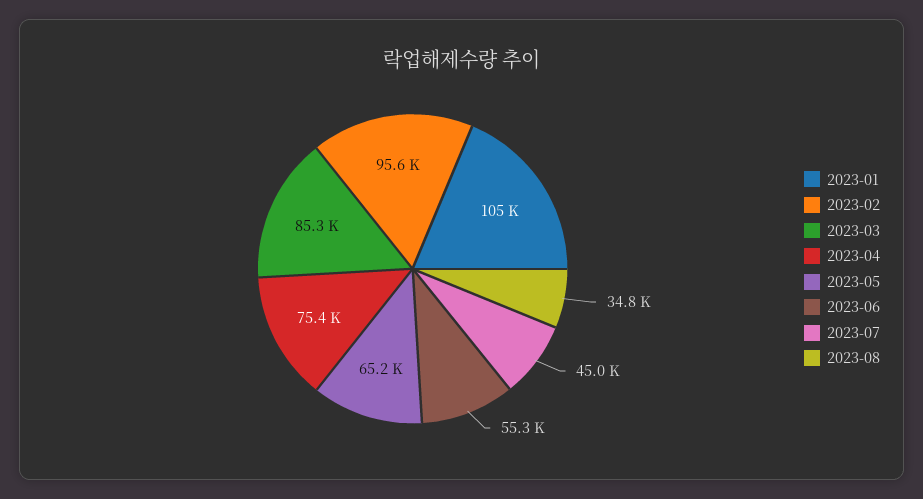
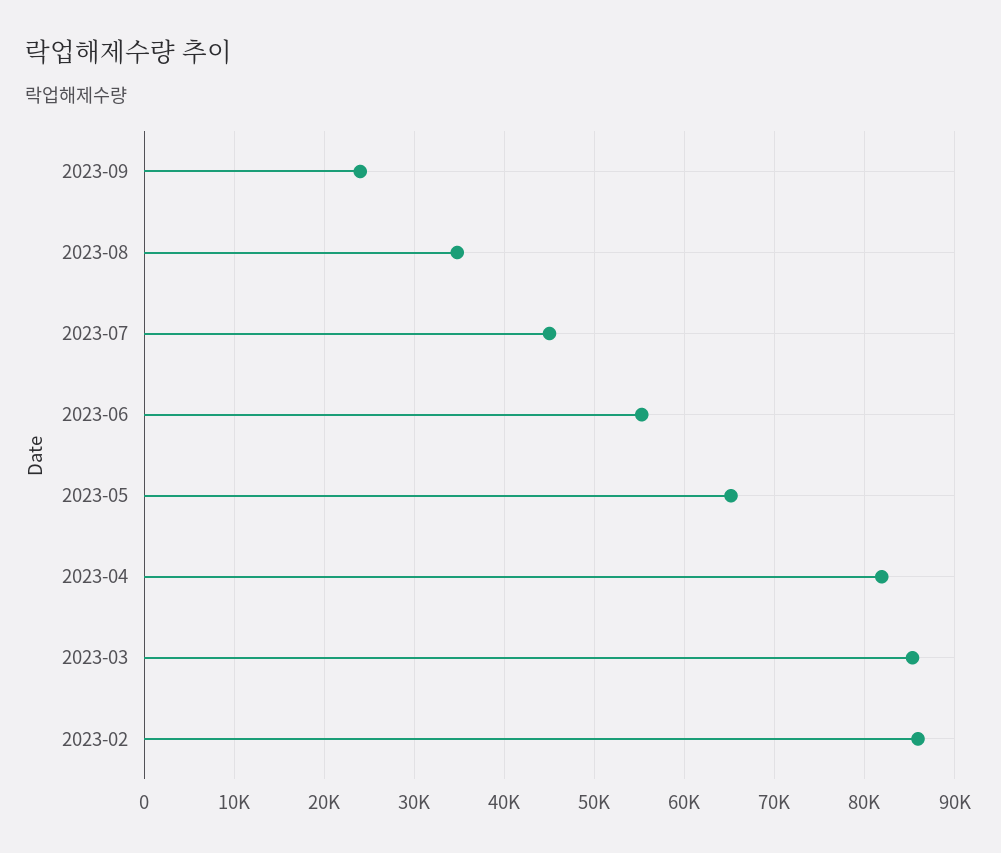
2023-01: 105000 -> none
2023-02: 95600 -> 86000
2023-04: 75400 -> 82000
2023-09: none -> 24000

